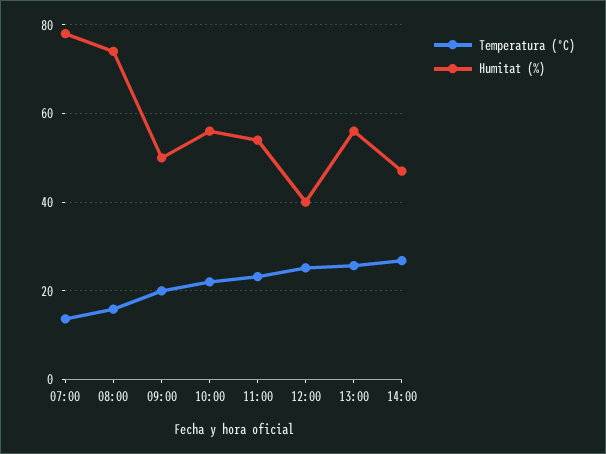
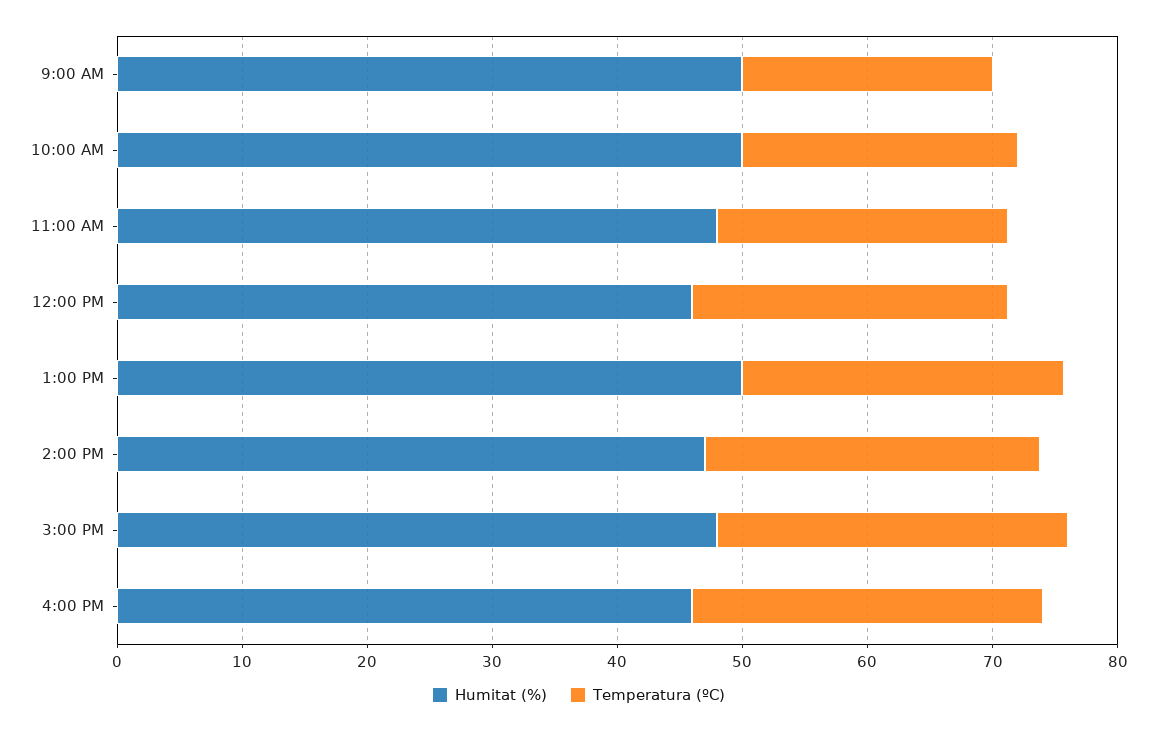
Temperatura (ºC), 07:00: 14 -> none
Humitat (%), 07:00: 78 -> none
Temperatura (ºC), 08:00: 16 -> none
Humitat (%), 08:00: 74 -> none
Humitat (%), 10:00: 56 -> 50
Humitat (%), 11:00: 54 -> 48
Humitat (%), 12:00: 40 -> 46
Humitat (%), 13:00: 56 -> 50
Humitat (%), 3:00 PM: none -> 48
Temperatura (ºC), 3:00 PM: none -> 28
Humitat (%), 4:00 PM: none -> 46
Temperatura (ºC), 4:00 PM: none -> 28

